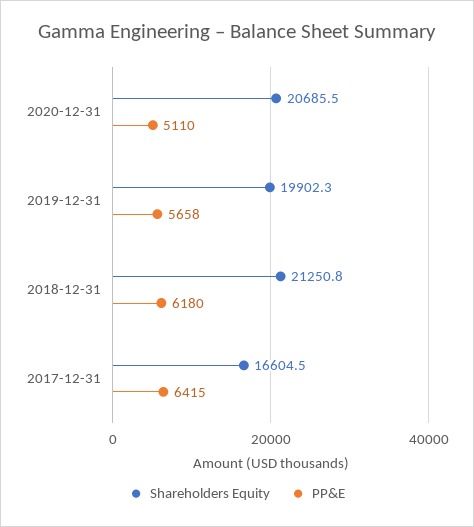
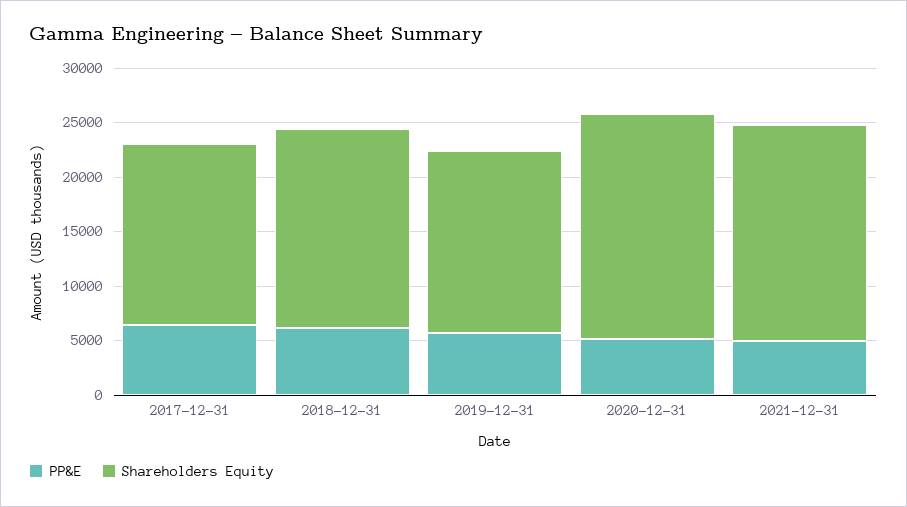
Shareholders Equity, 2019-12-31: 19902.3 -> 17000
Shareholders Equity, 2018-12-31: 21250.8 -> 18000
PP&E, 2021-12-31: none -> 5000
Shareholders Equity, 2021-12-31: none -> 20000

